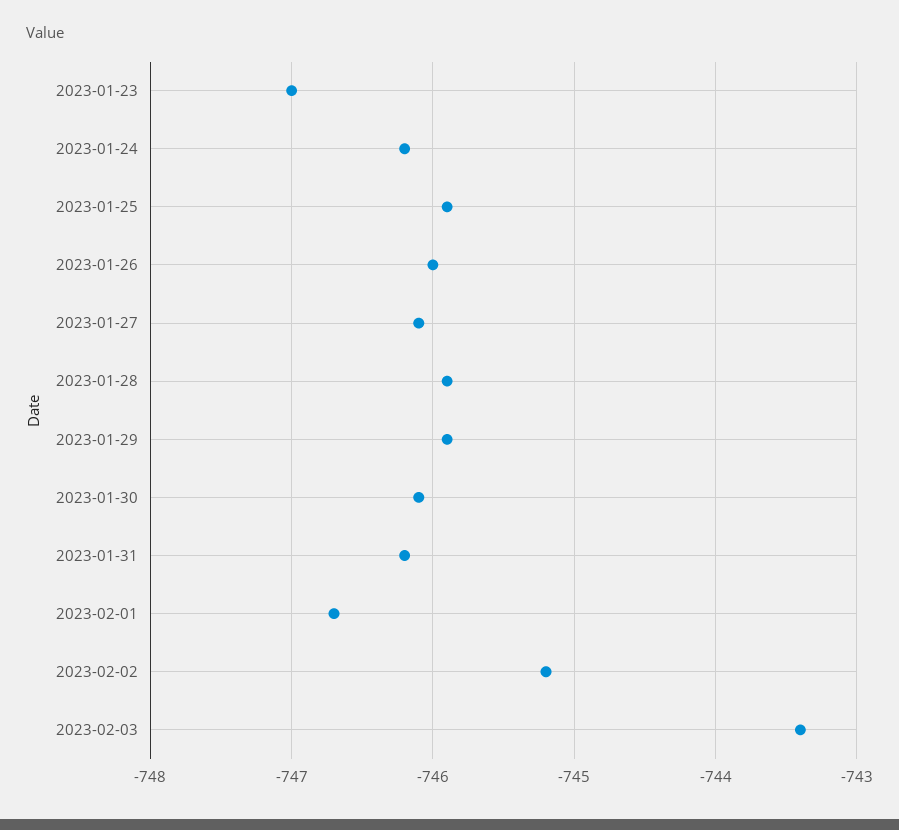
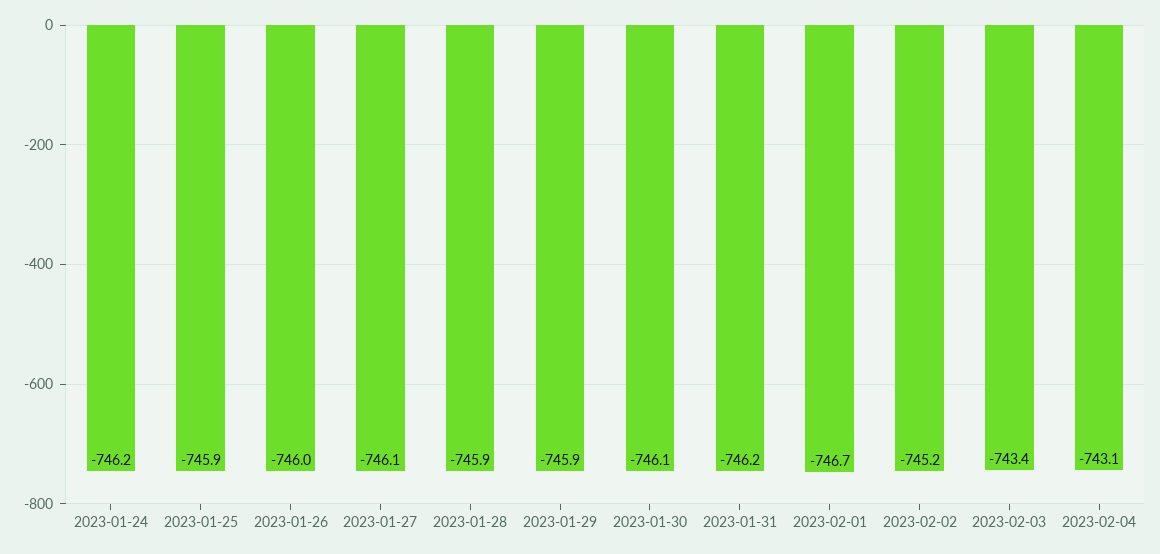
2023-01-23: -747 -> none
2023-02-04: none -> -743.1

